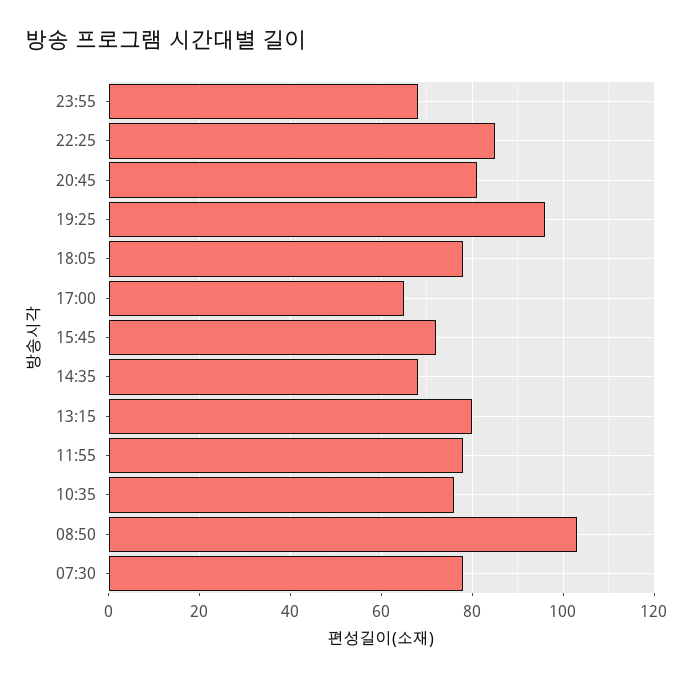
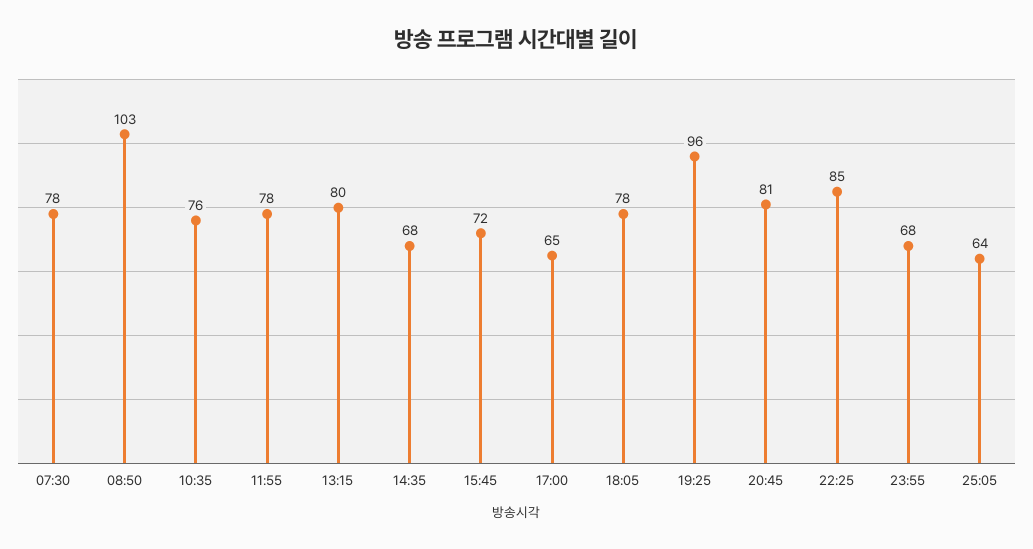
25:05: none -> 64

